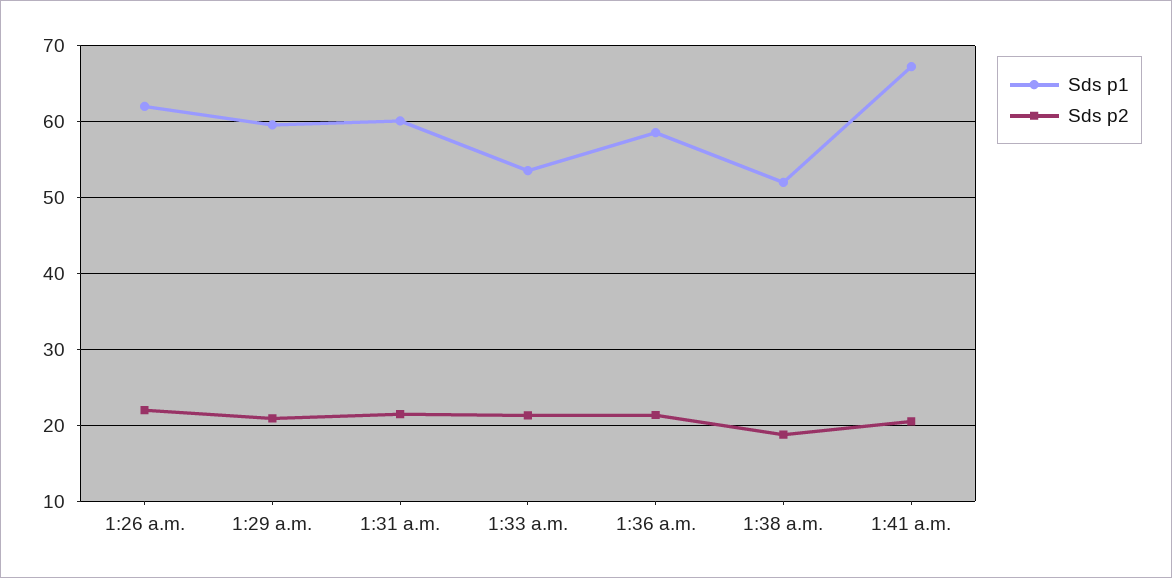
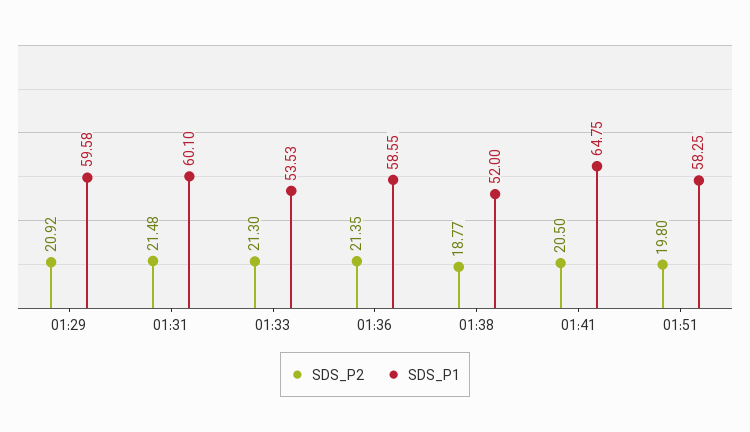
Sds p1, 1:26 a.m.: 62 -> none
Sds p2, 1:26 a.m.: 22 -> none
Sds p1, 1:41 a.m.: 67 -> 64.75
Sds p2, 01:51: none -> 19.8
Sds p1, 01:51: none -> 58.25

